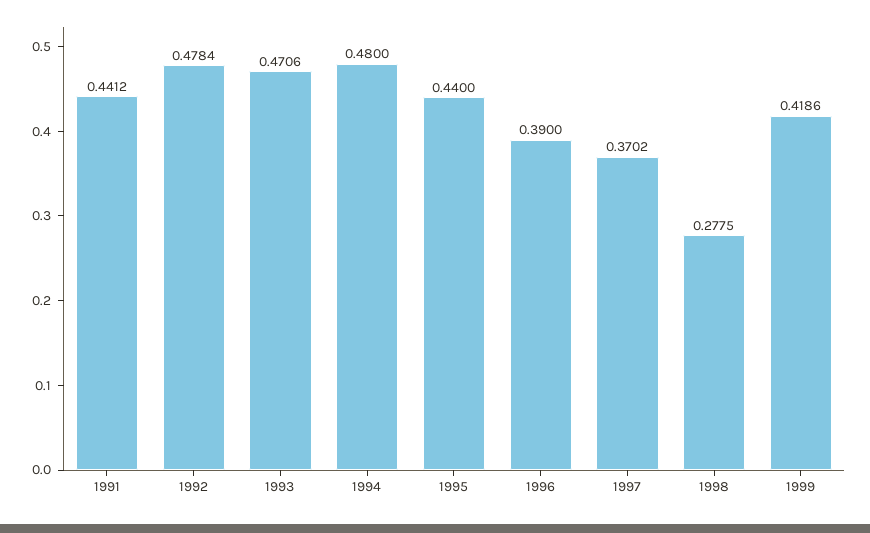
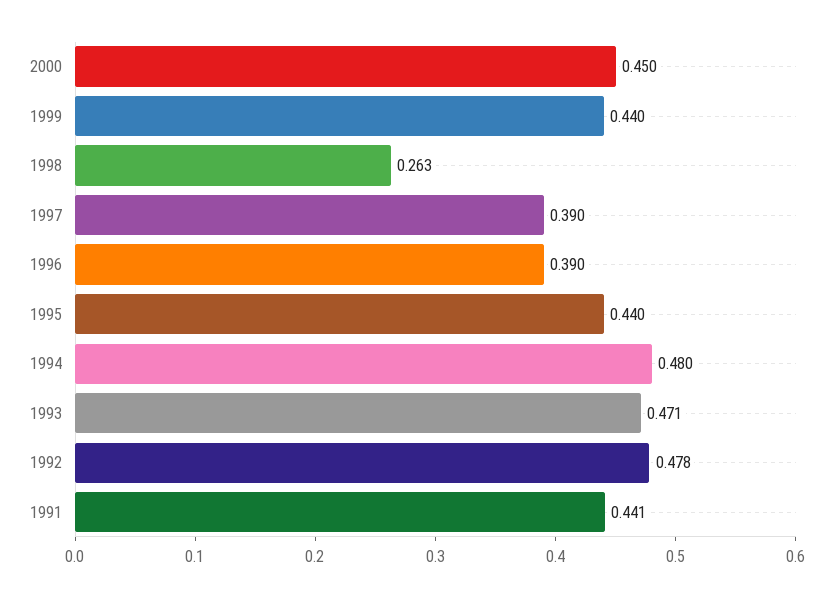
1997: 0.3702 -> 0.39
1998: 0.2775 -> 0.263
1999: 0.4186 -> 0.44
2000: none -> 0.45

